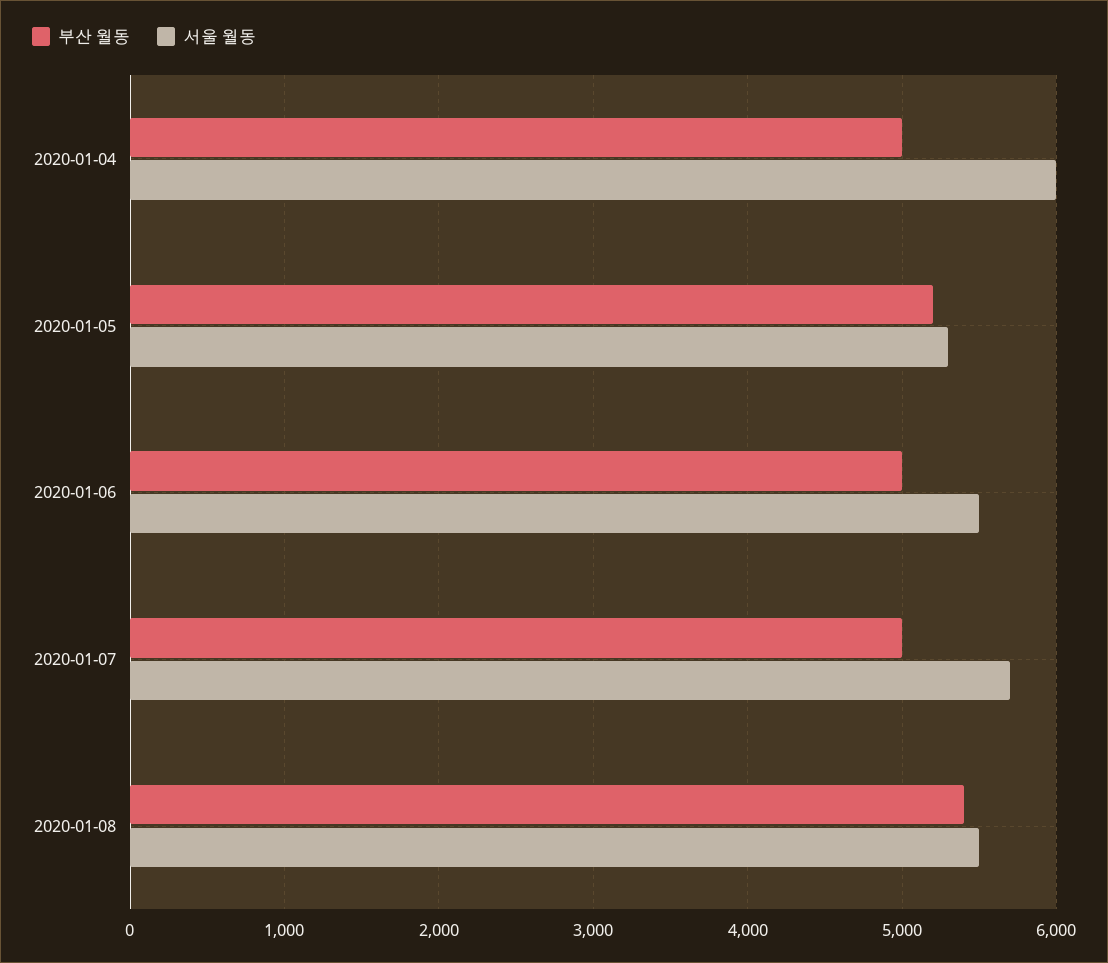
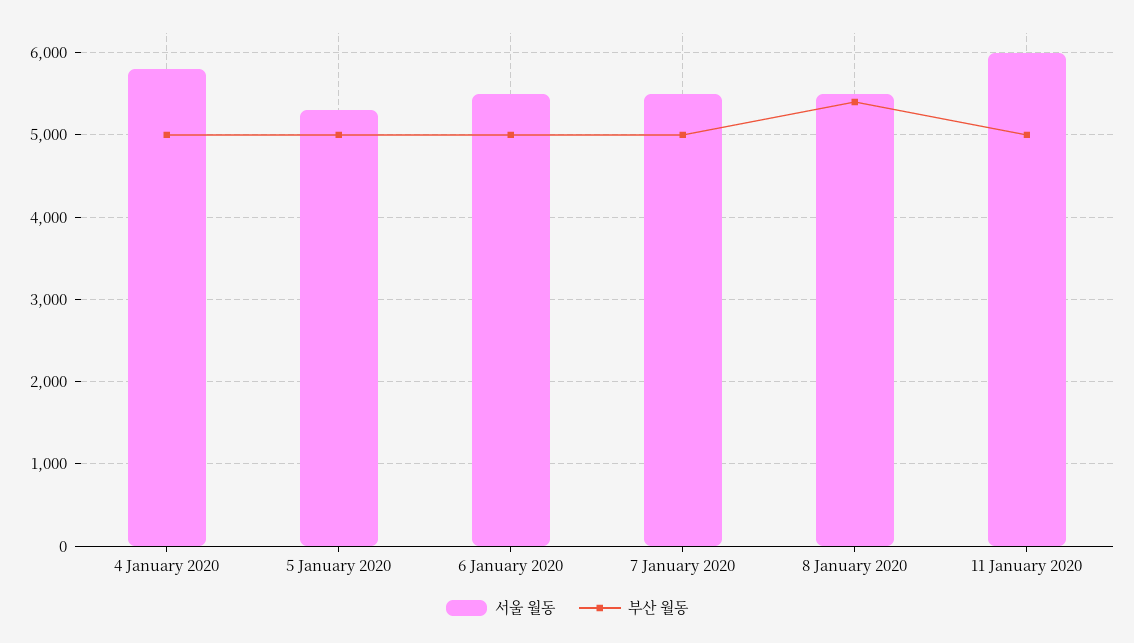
서울 월동, 2020-01-04: 6000 -> 5800
부산 월동, 2020-01-05: 5200 -> 5000
서울 월동, 2020-01-07: 5700 -> 5500
서울 월동, 11 January 2020: none -> 6000
부산 월동, 11 January 2020: none -> 5000

